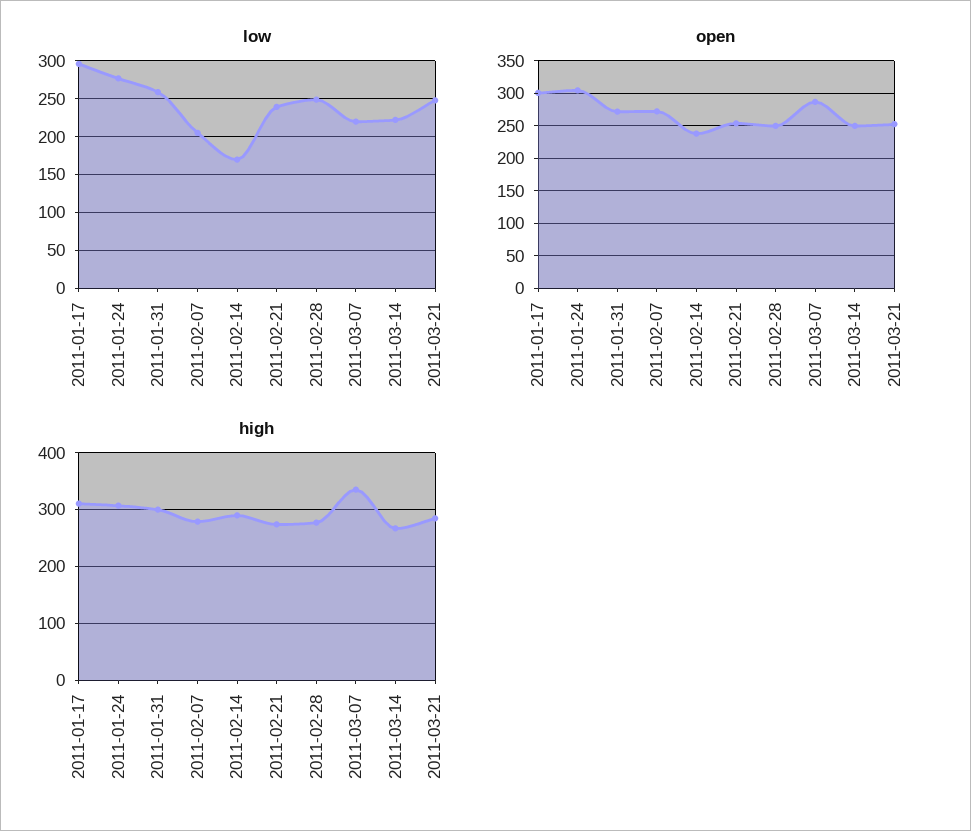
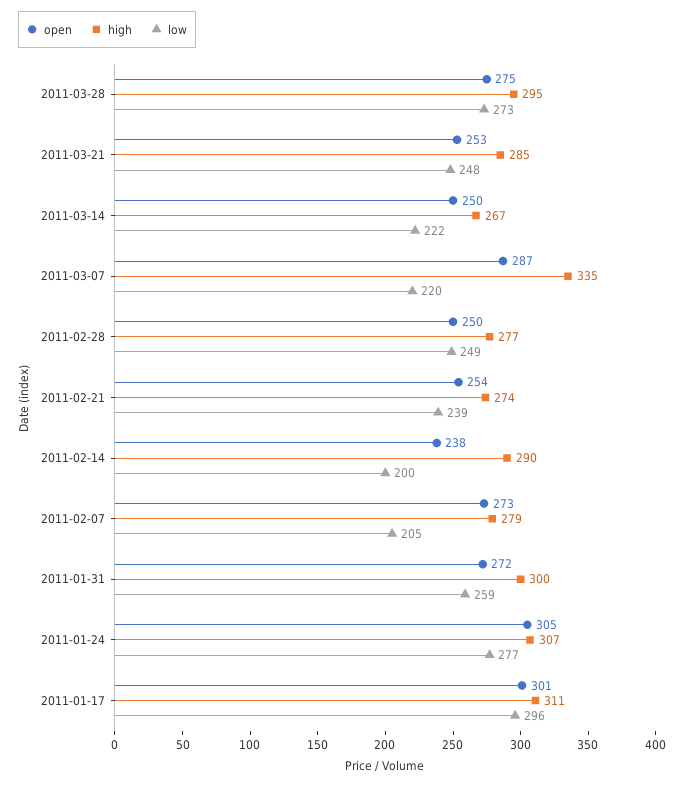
low, 2011-02-14: 170 -> 200
open, 2011-03-28: none -> 275
high, 2011-03-28: none -> 295
low, 2011-03-28: none -> 273

